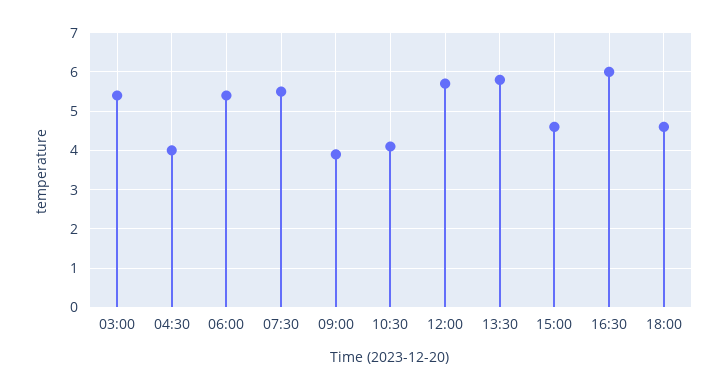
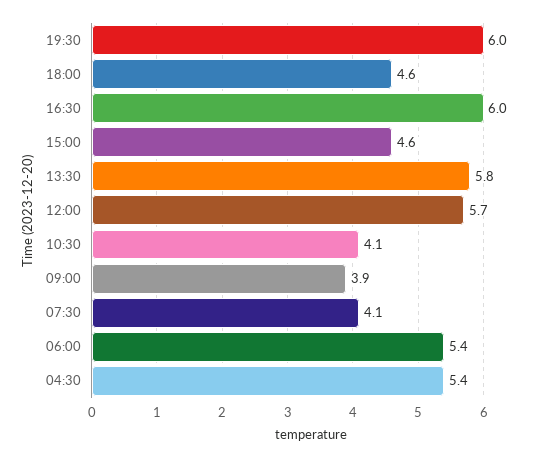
03:00: 5.5 -> none
04:30: 4 -> 5.4
07:30: 5.5 -> 4.1
19:30: none -> 6

